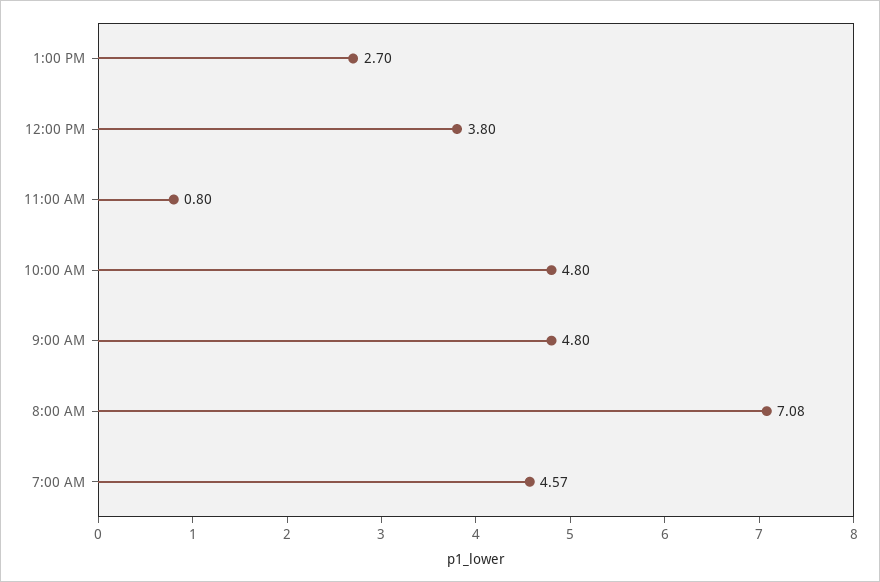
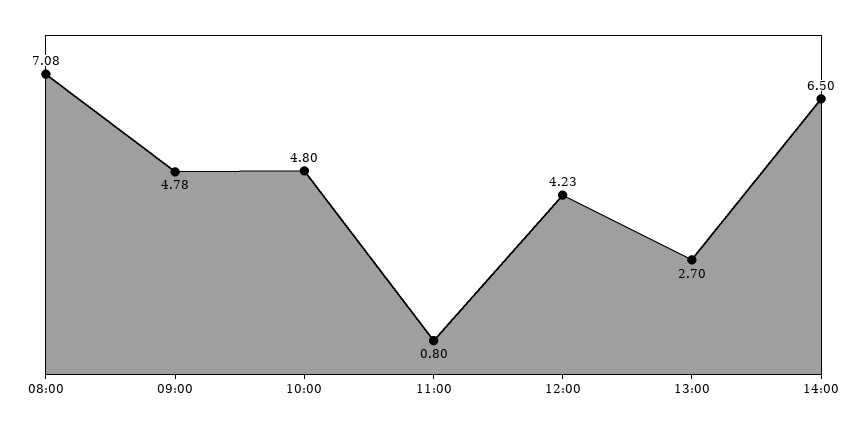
12:00 PM: 3.8 -> 4.23
9:00 AM: 4.8 -> 4.78
7:00 AM: 4.57 -> none
14:00: none -> 6.5

